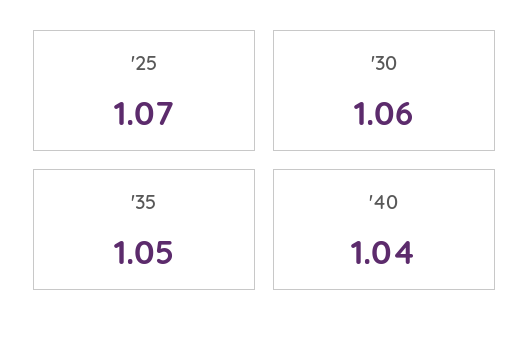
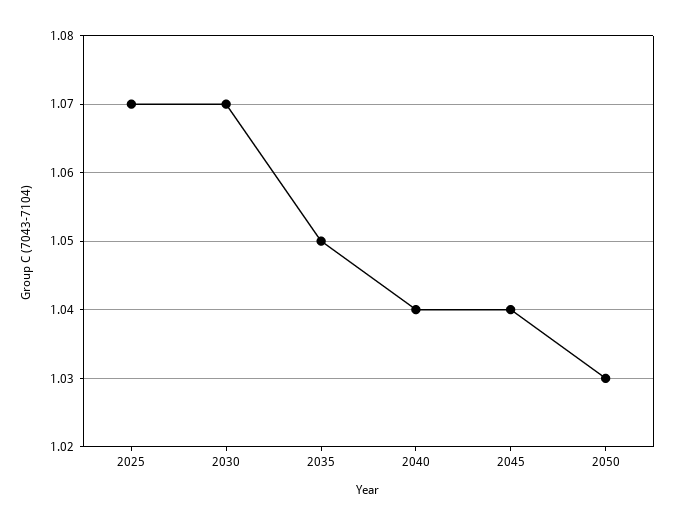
'30: 1.06 -> 1.07
2045: none -> 1.04
2050: none -> 1.03

